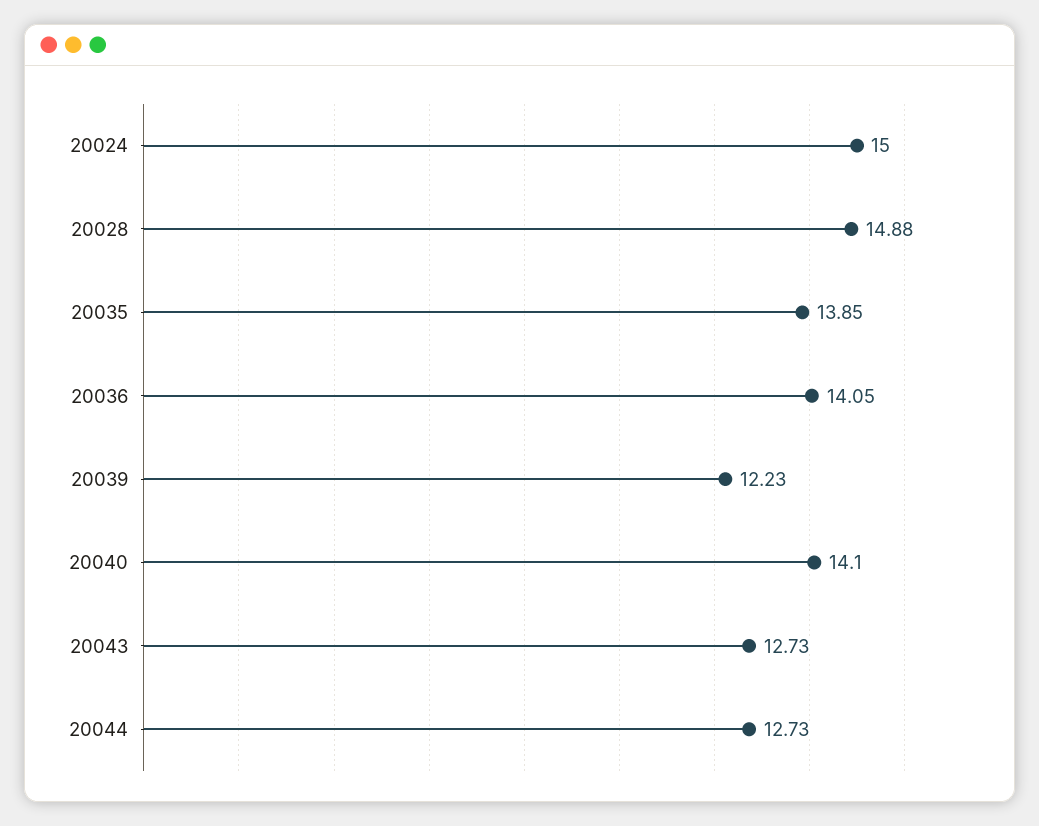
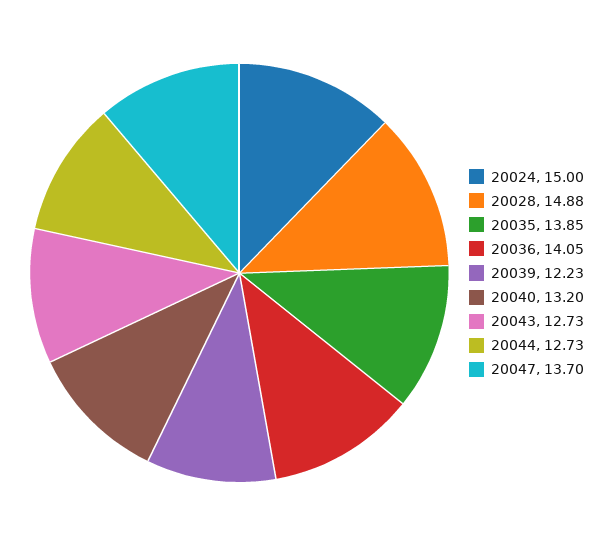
20040: 14.1 -> 13.2
20047: none -> 13.7

